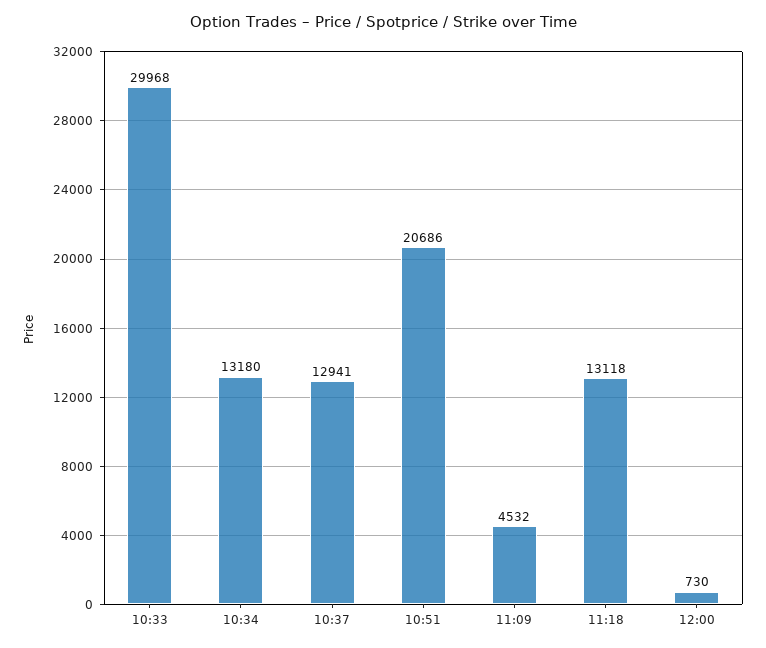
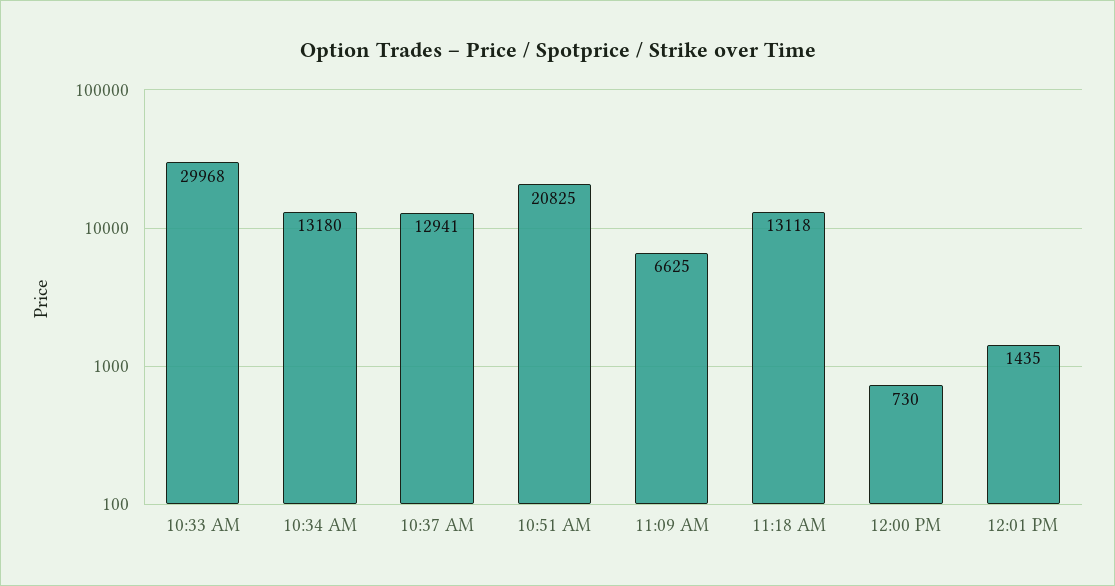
10:51: 20686 -> 20825
11:09: 4532 -> 6625
12:01 PM: none -> 1435

